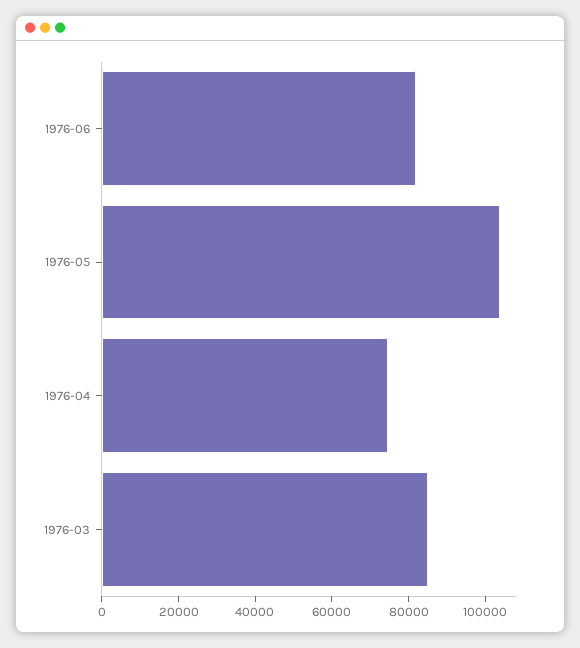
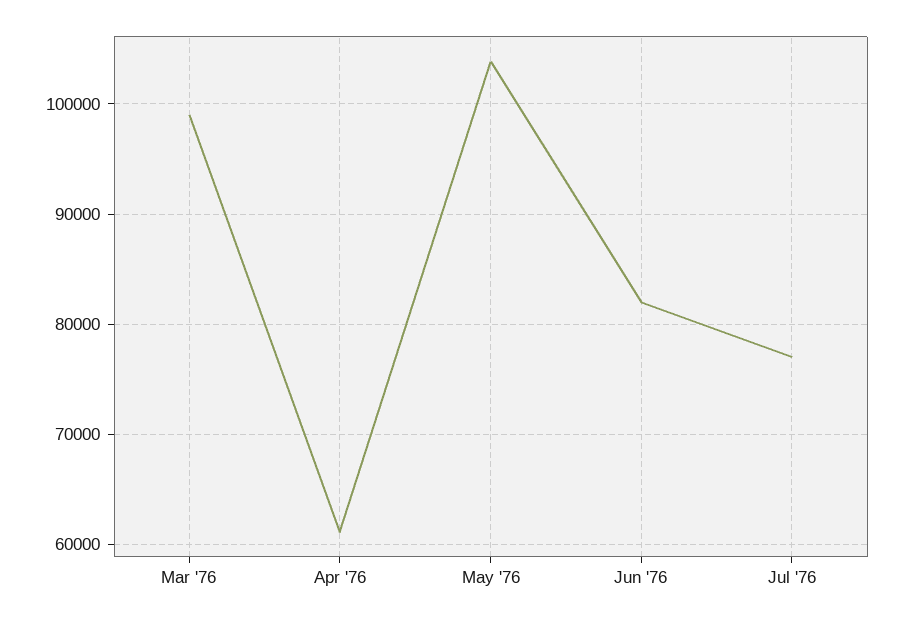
1976-04: 75000 -> 61000
1976-03: 85000 -> 99000
Jul '76: none -> 77000

